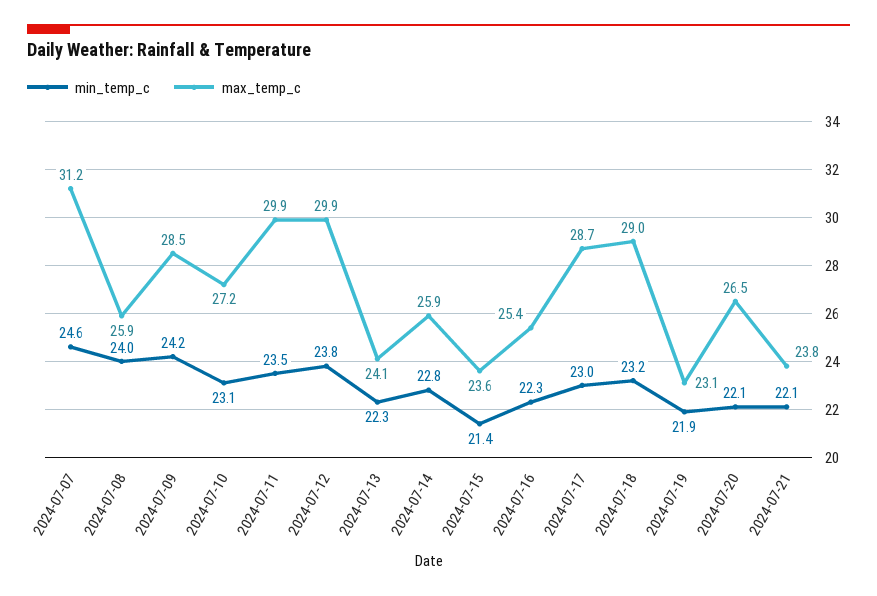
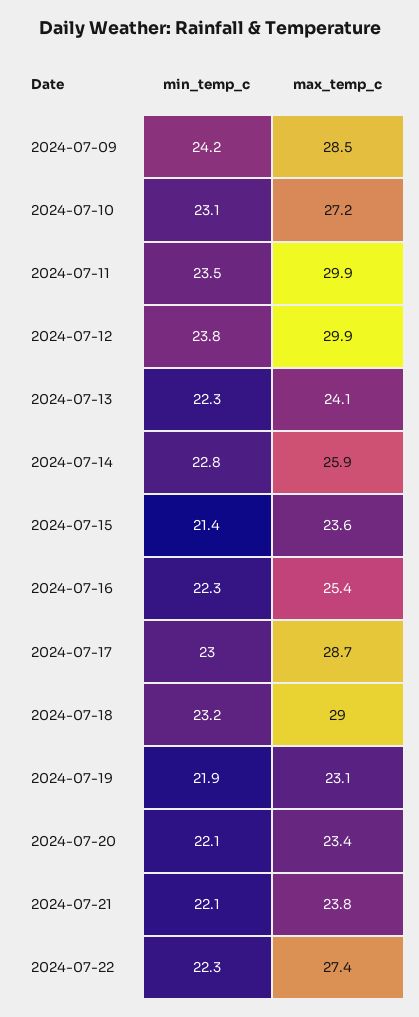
min_temp_c, 2024-07-07: 24.6 -> none
max_temp_c, 2024-07-07: 31.2 -> none
min_temp_c, 2024-07-08: 24 -> none
max_temp_c, 2024-07-08: 25.9 -> none
max_temp_c, 2024-07-20: 26.5 -> 23.4
min_temp_c, 2024-07-22: none -> 22.3
max_temp_c, 2024-07-22: none -> 27.4

